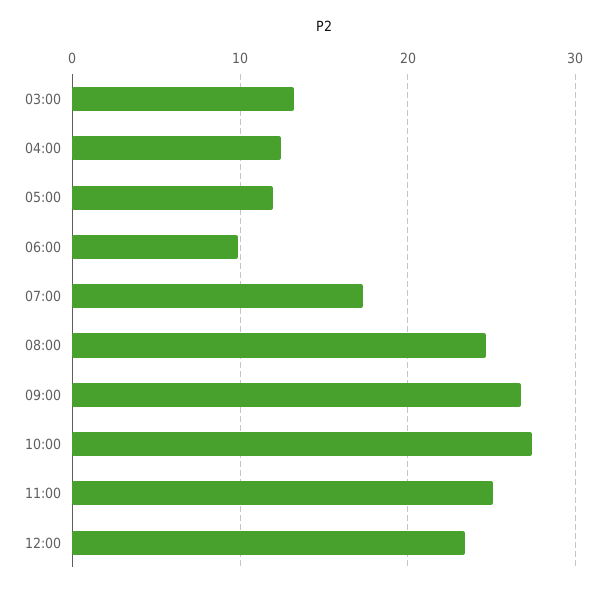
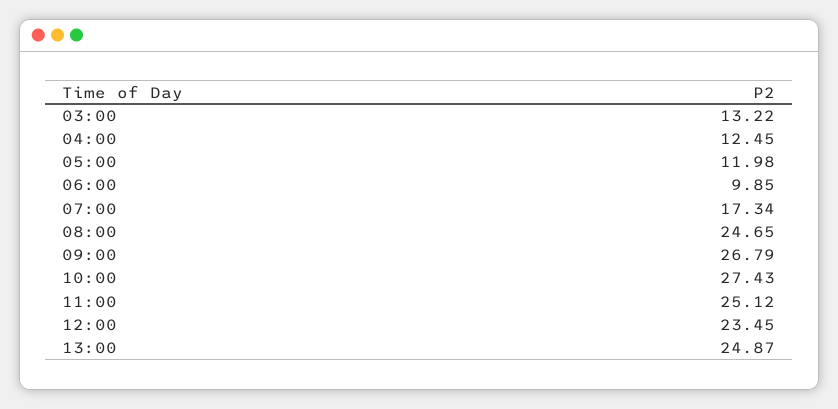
13:00: none -> 24.87

